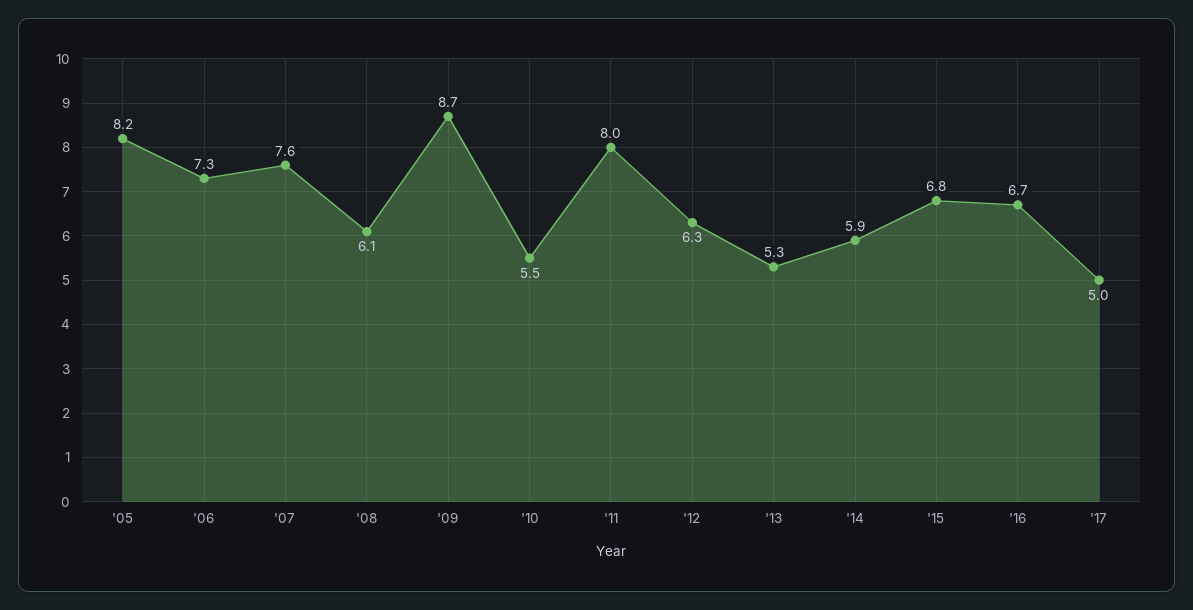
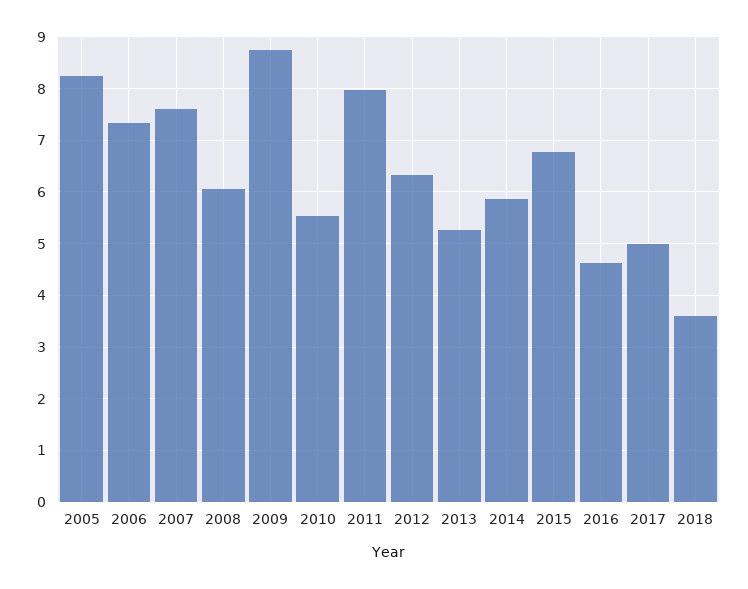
'16: 6.7 -> 4.6
2018: none -> 3.6

